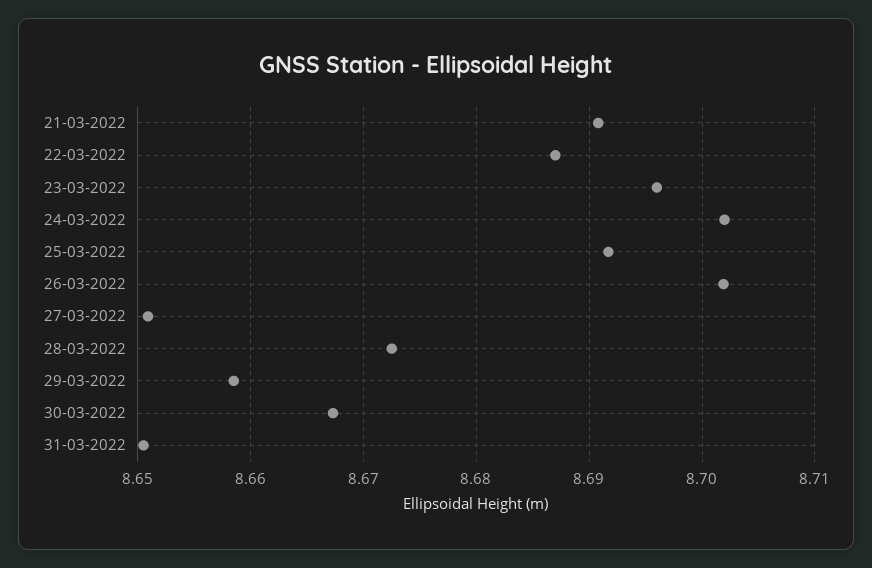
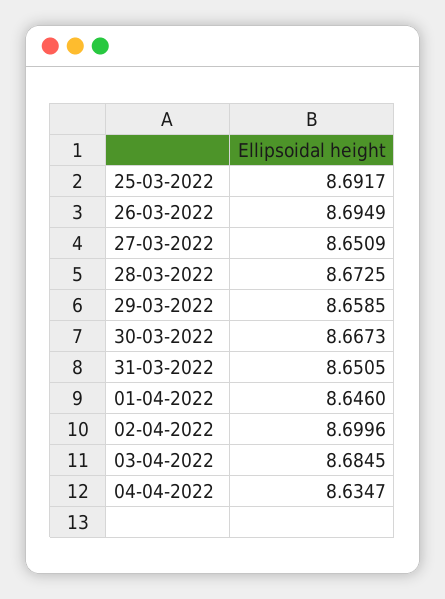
21-03-2022: 8.691 -> none
22-03-2022: 8.687 -> none
23-03-2022: 8.696 -> none
24-03-2022: 8.702 -> none
26-03-2022: 8.702 -> 8.6949
01-04-2022: none -> 8.646
02-04-2022: none -> 8.6996
03-04-2022: none -> 8.6845
04-04-2022: none -> 8.6347

